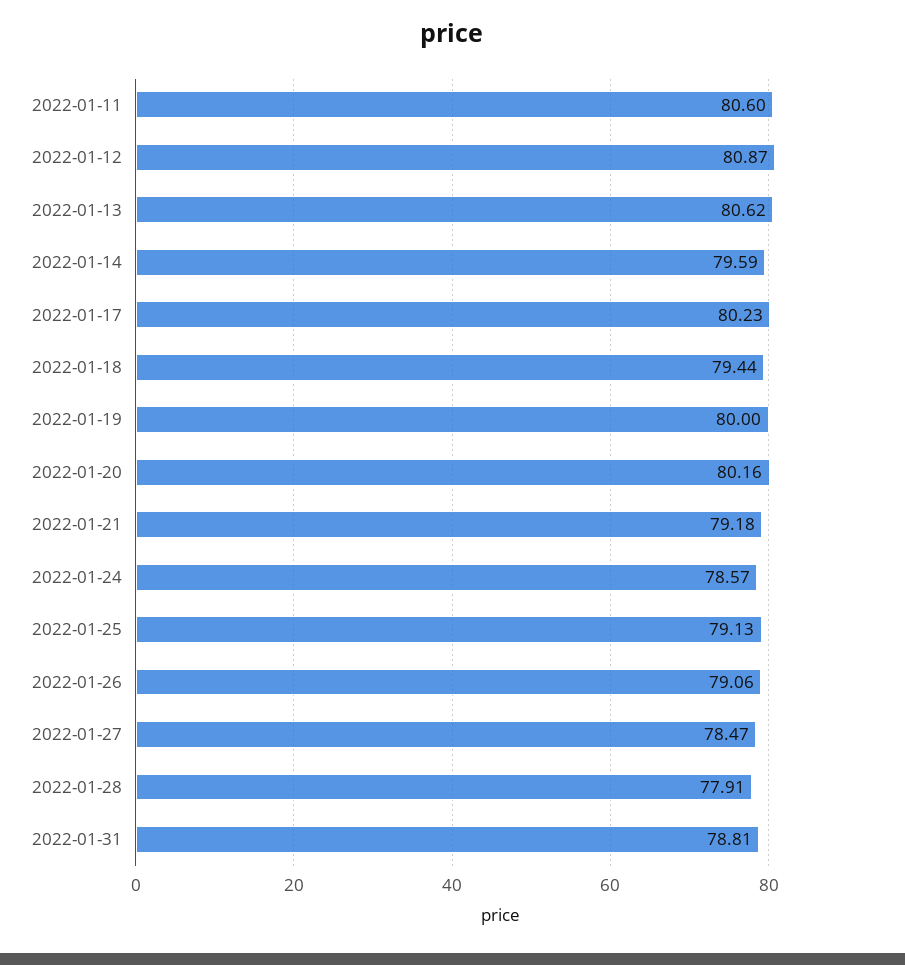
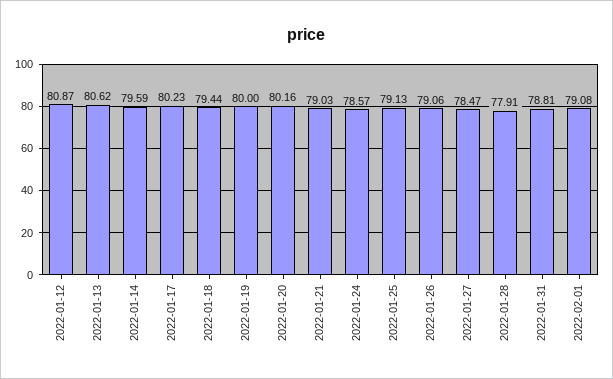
2022-01-11: 80.6 -> none
2022-01-21: 79.18 -> 79.03
2022-02-01: none -> 79.08

